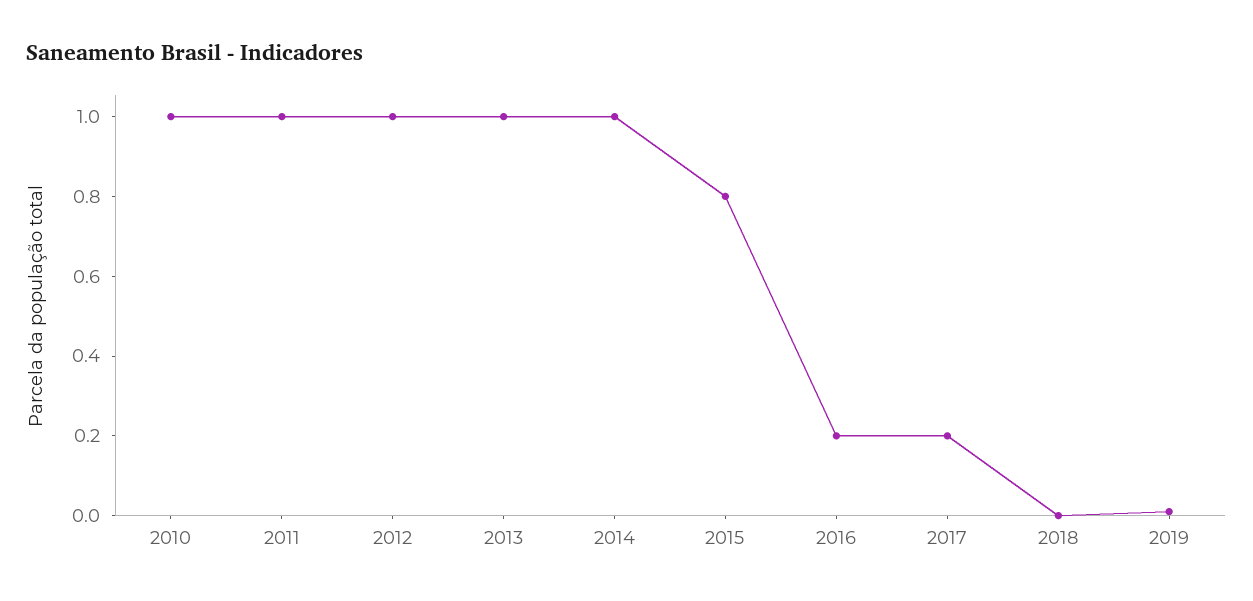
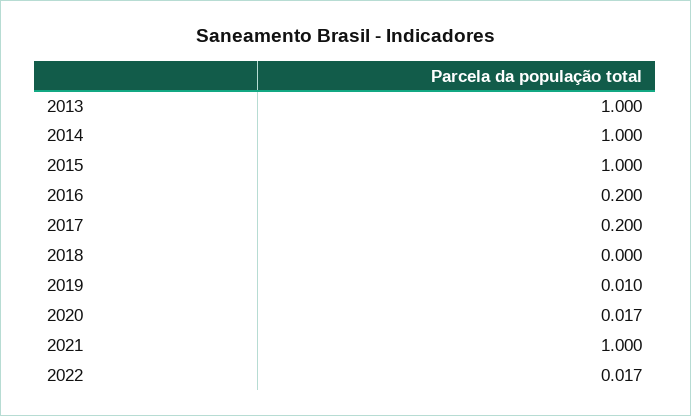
2010: 1 -> none
2011: 1 -> none
2012: 1 -> none
2015: 0.8 -> 1
2020: none -> 0.017
2021: none -> 1
2022: none -> 0.017

